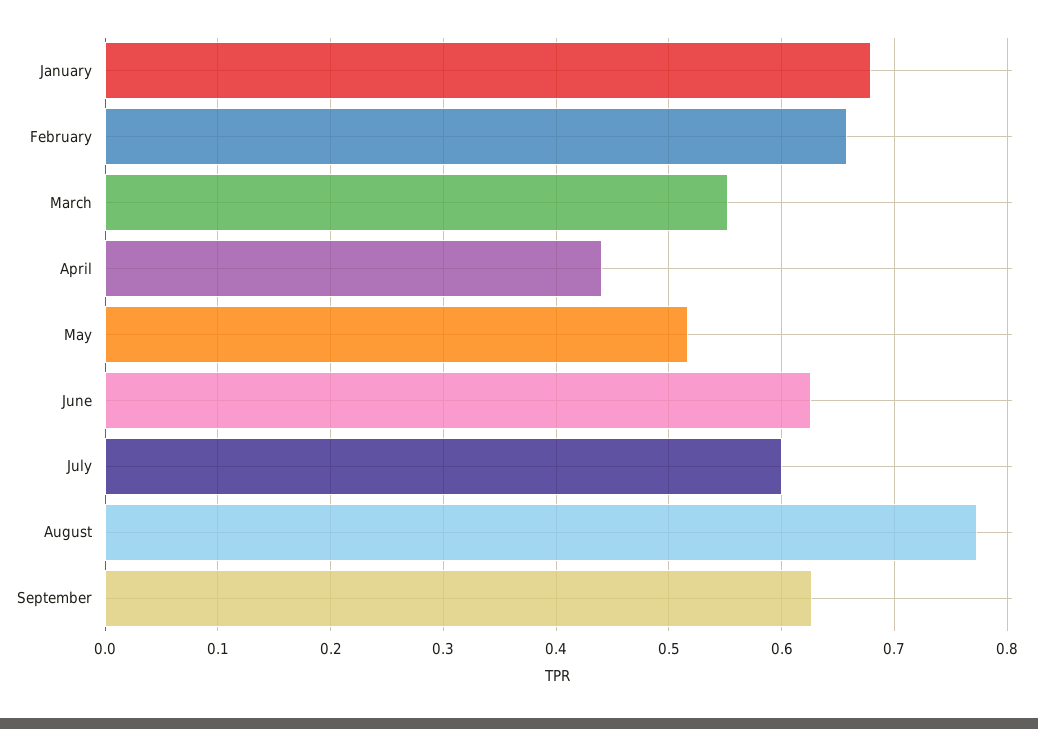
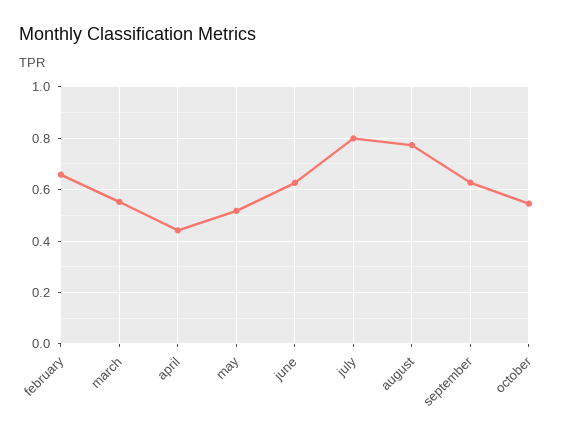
January: 0.68 -> none
July: 0.6 -> 0.8
october: none -> 0.55

